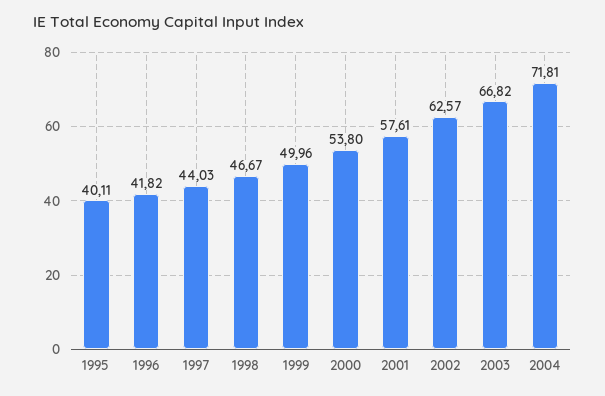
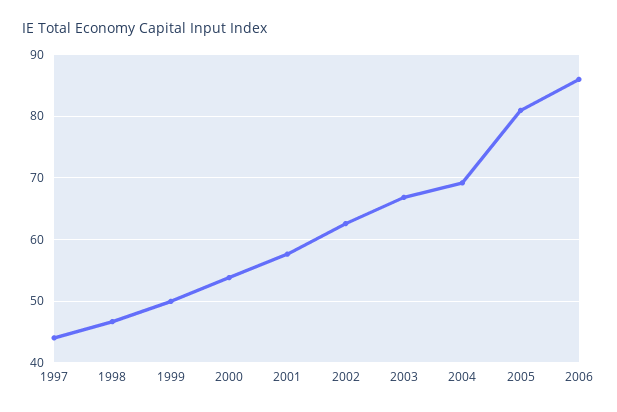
1995: 40.11 -> none
1996: 41.82 -> none
2004: 71.81 -> 69
2005: none -> 81
2006: none -> 86

